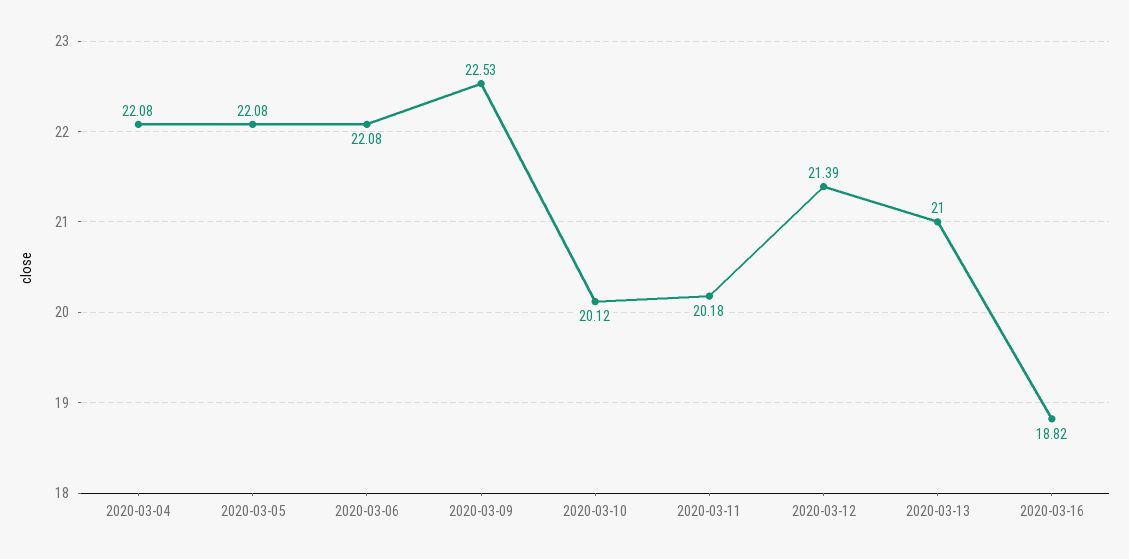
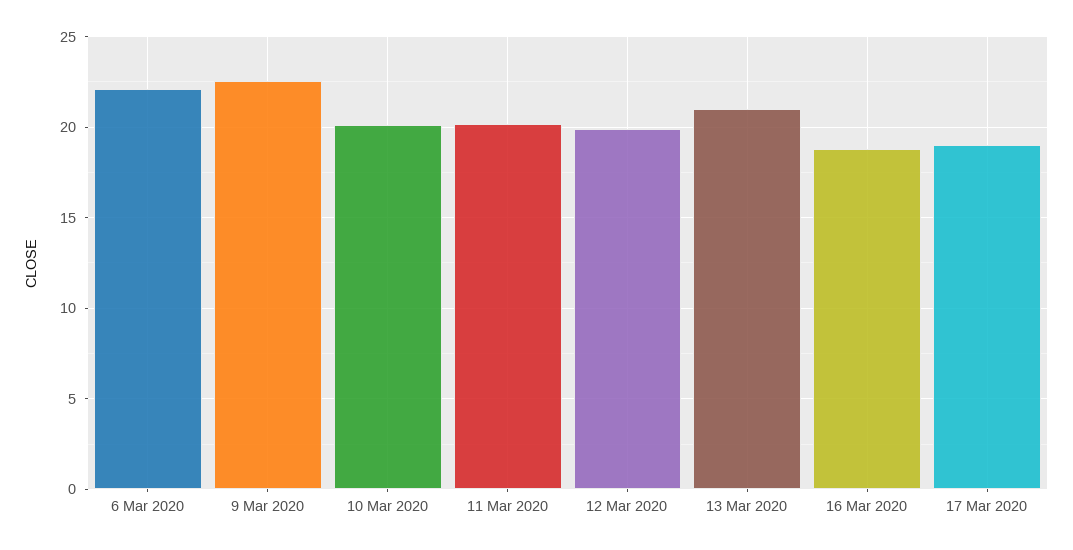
2020-03-04: 22.08 -> none
2020-03-05: 22.08 -> none
2020-03-12: 21.39 -> 20
17 Mar 2020: none -> 19

